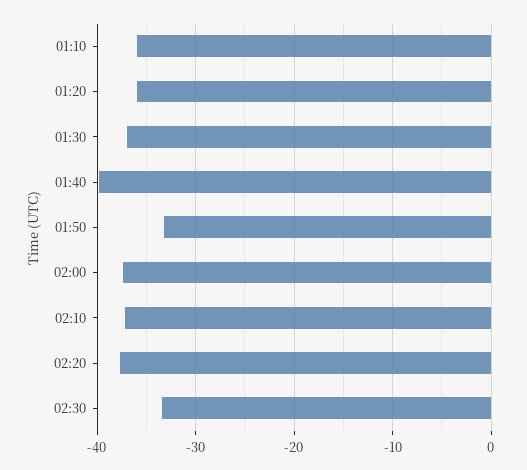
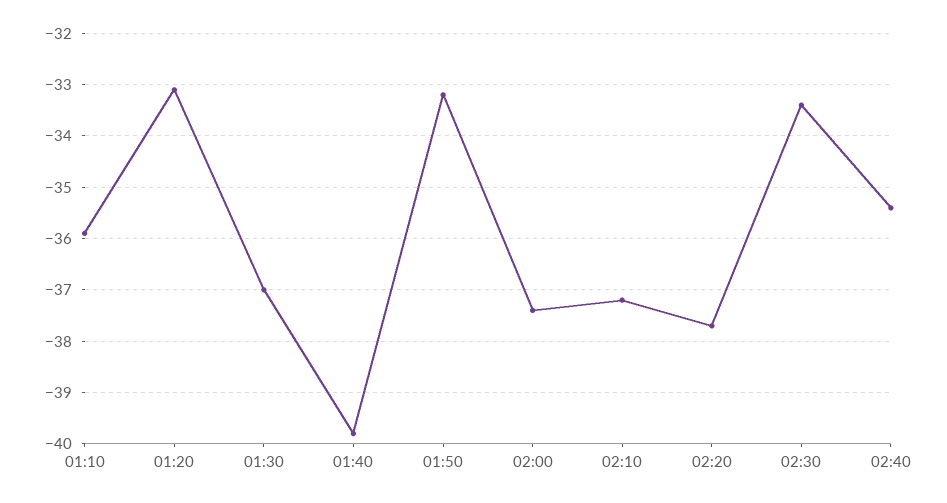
01:20: -36 -> -33
02:40: none -> -35.5

